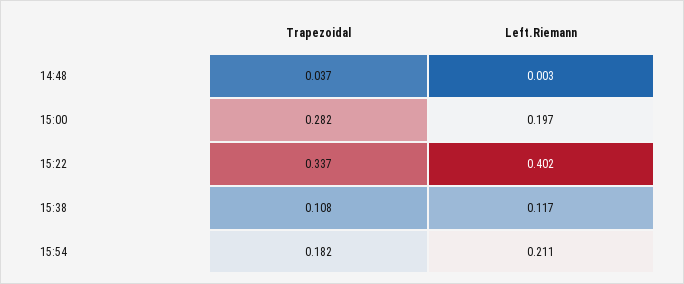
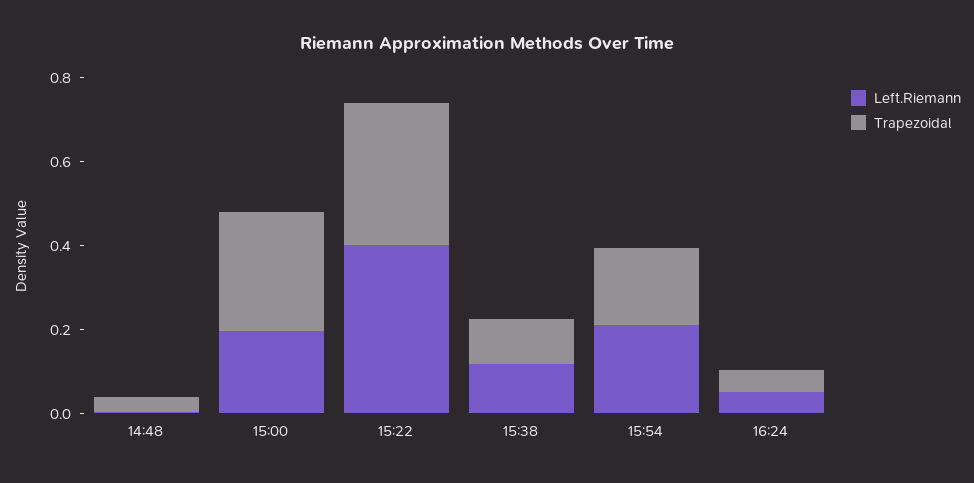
Left.Riemann, 16:24: none -> 0.05
Trapezoidal, 16:24: none -> 0.05

